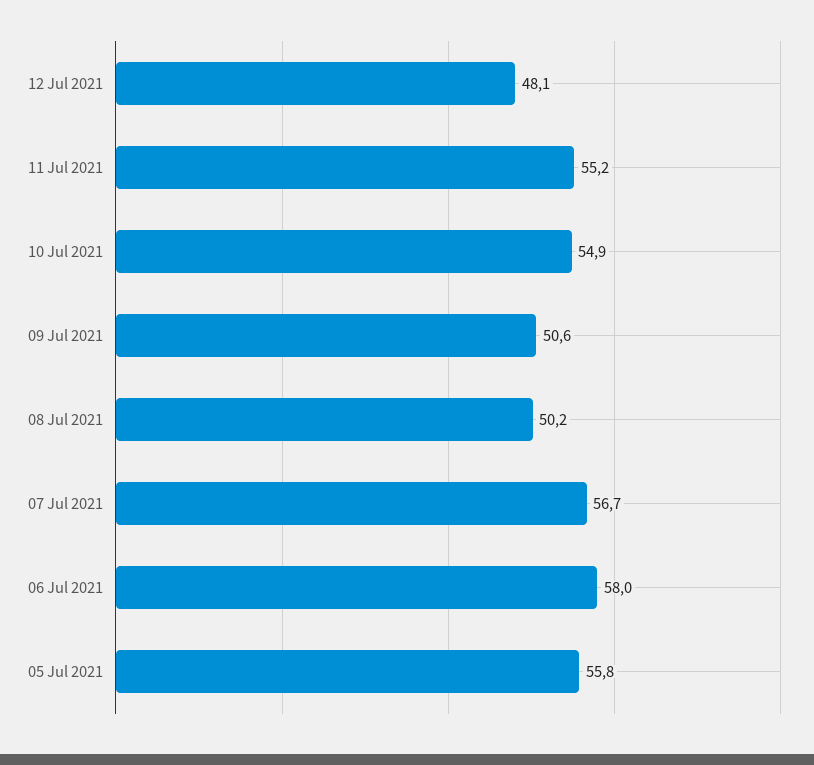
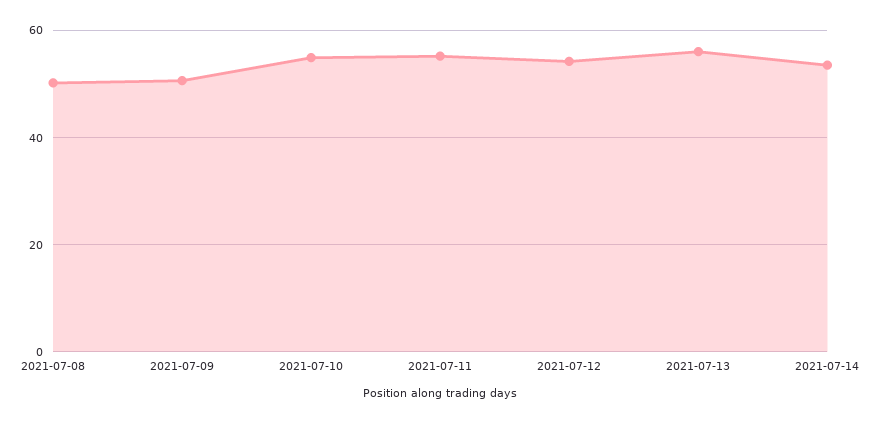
12 Jul 2021: 48.1 -> 54
07 Jul 2021: 56.7 -> none
06 Jul 2021: 58 -> none
05 Jul 2021: 55.8 -> none
2021-07-13: none -> 56
2021-07-14: none -> 54

